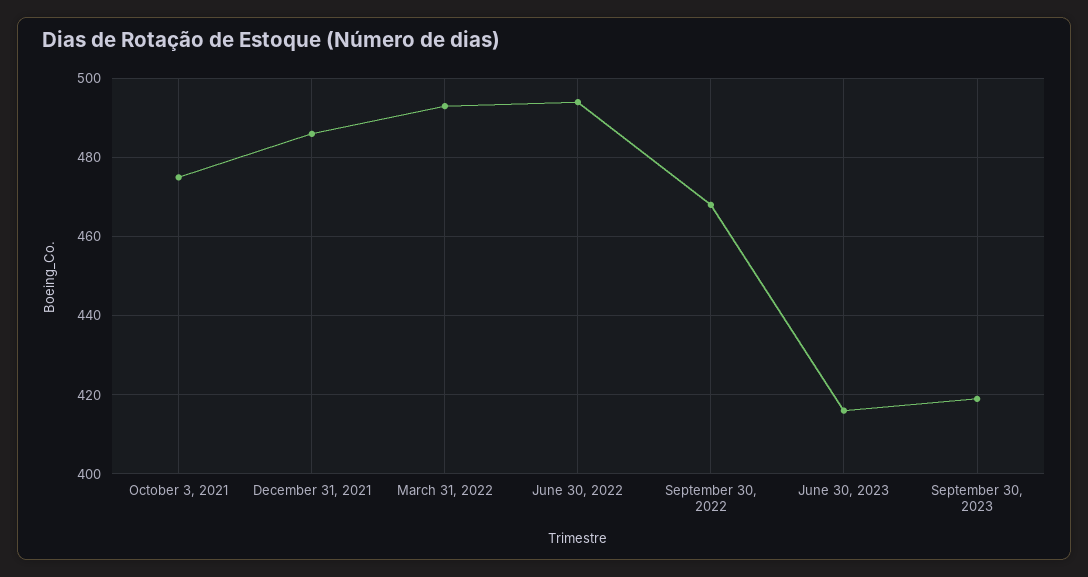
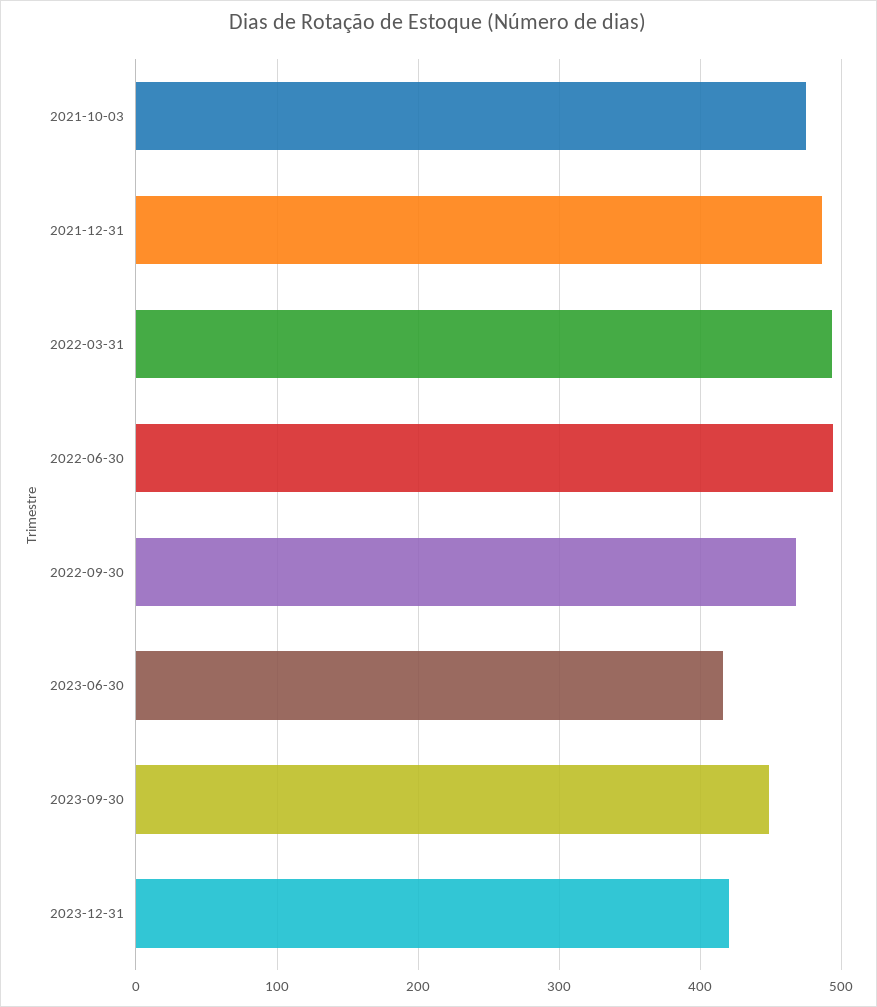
September 30, 2023: 420 -> 450
2023-12-31: none -> 420

